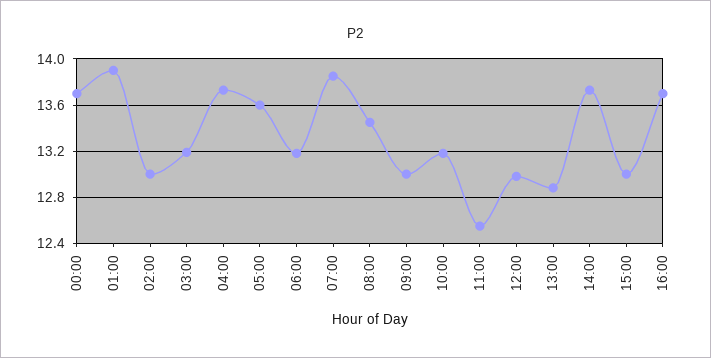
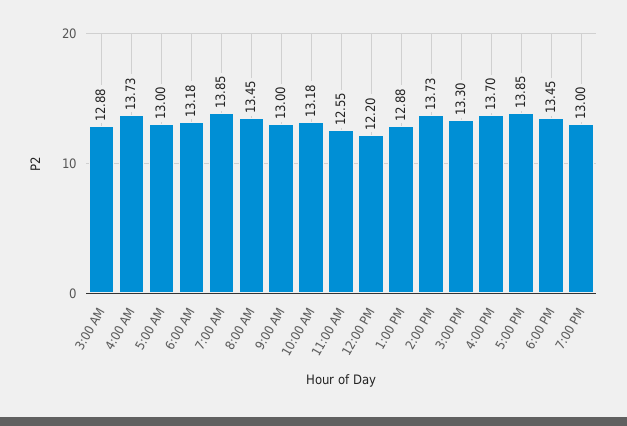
00:00: 13.7 -> none
01:00: 13.9 -> none
02:00: 13 -> none
03:00: 13.2 -> 12.88
05:00: 13.6 -> 13
12:00: 13 -> 12.2
15:00: 13 -> 13.3
5:00 PM: none -> 13.85
6:00 PM: none -> 13.45
7:00 PM: none -> 13

